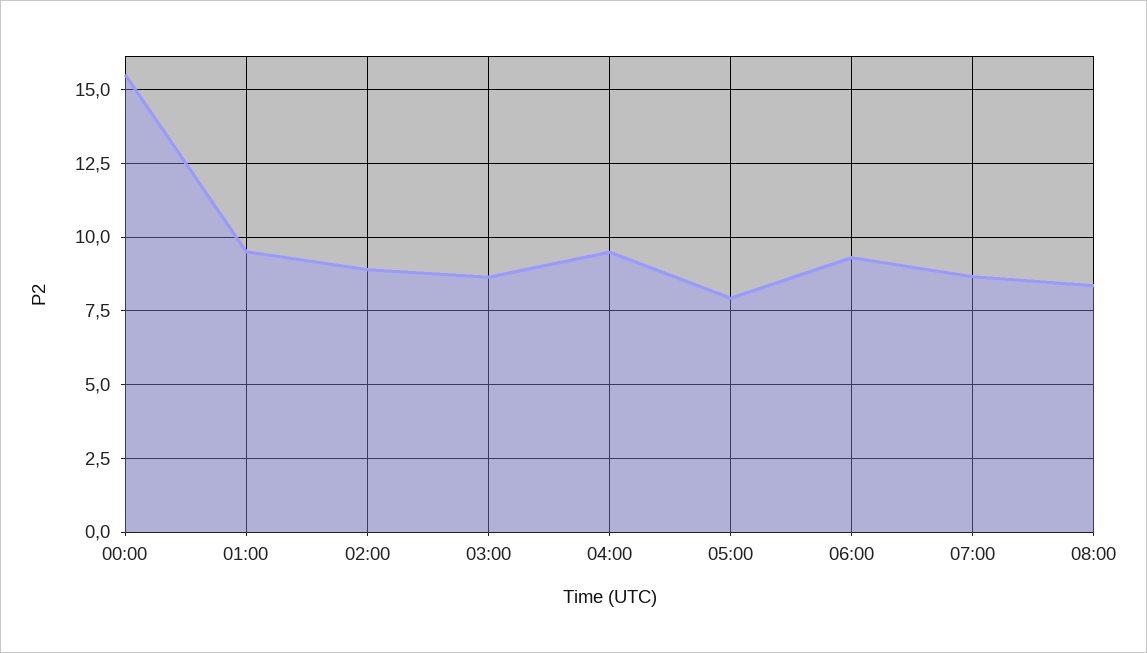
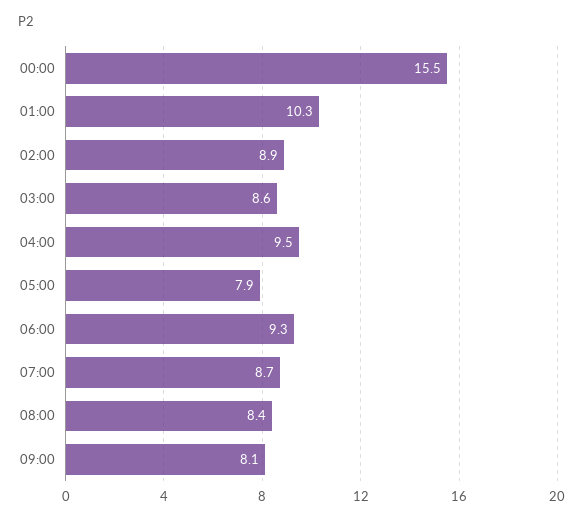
01:00: 9.5 -> 10.3
09:00: none -> 8.1

